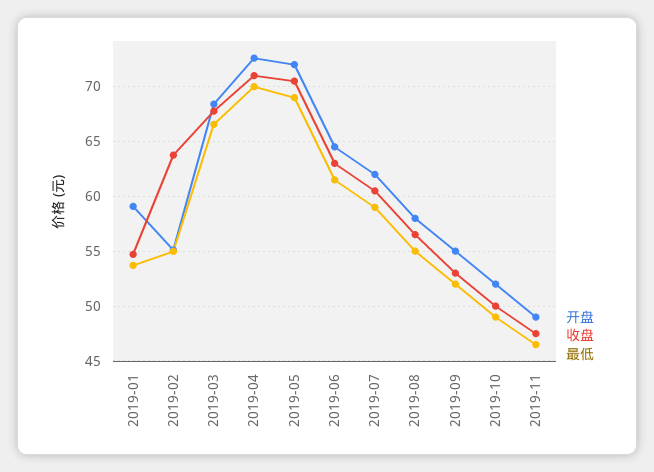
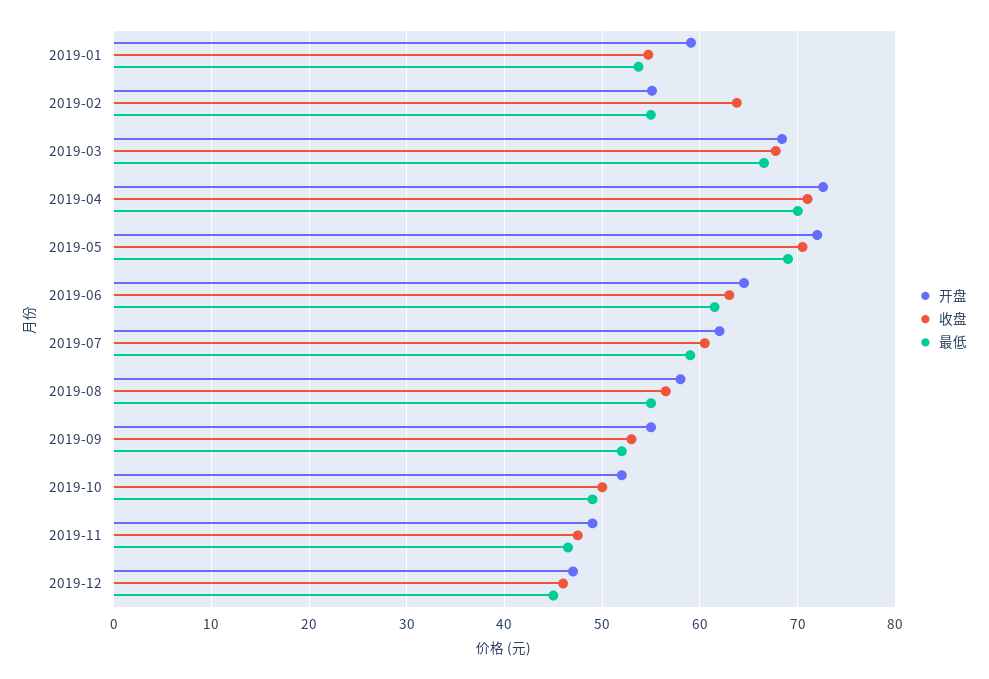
开盘, 2019-12: none -> 47
收盘, 2019-12: none -> 46
最低, 2019-12: none -> 45

